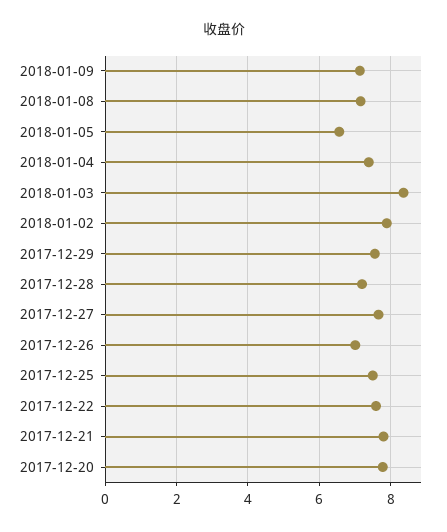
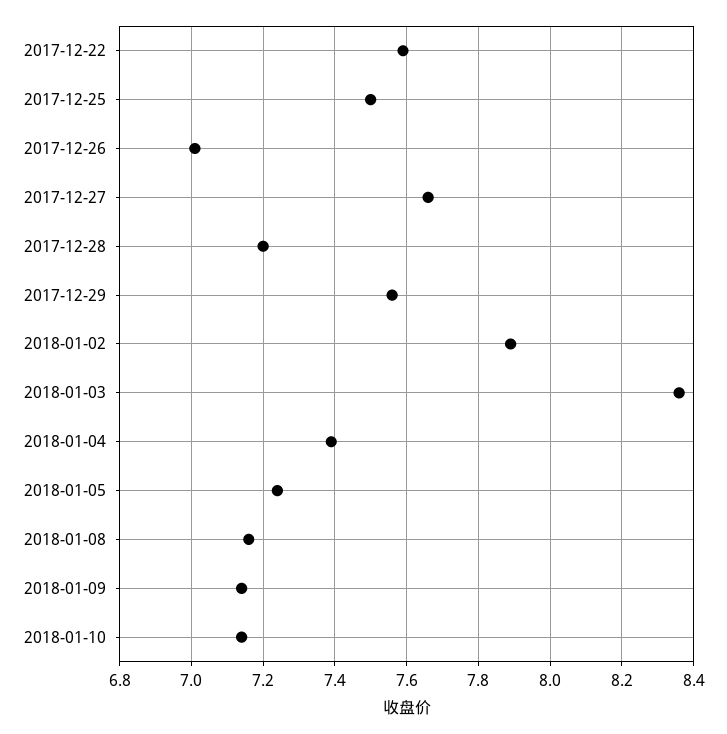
2018-01-05: 6.6 -> 7.25
2017-12-21: 7.8 -> none
2017-12-20: 7.8 -> none
2018-01-10: none -> 7.15

